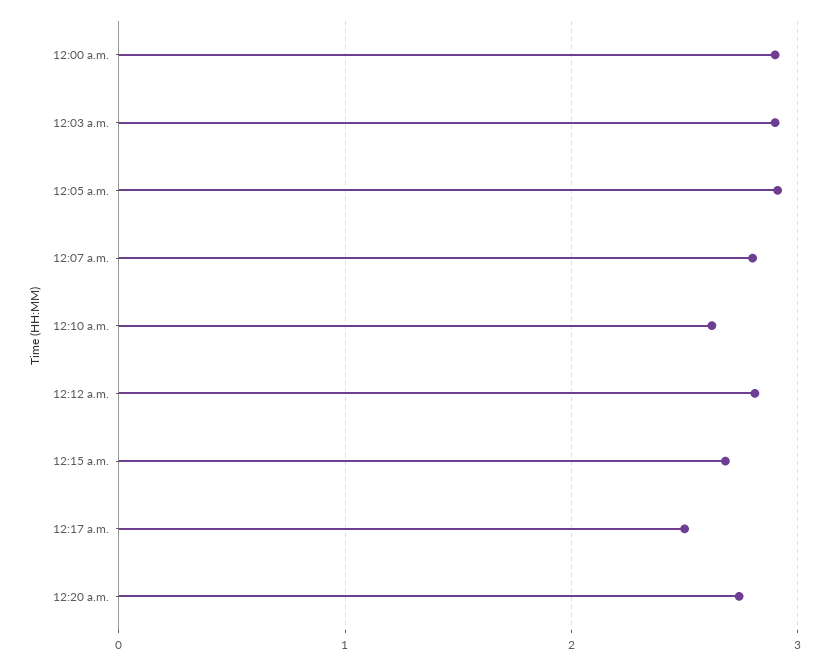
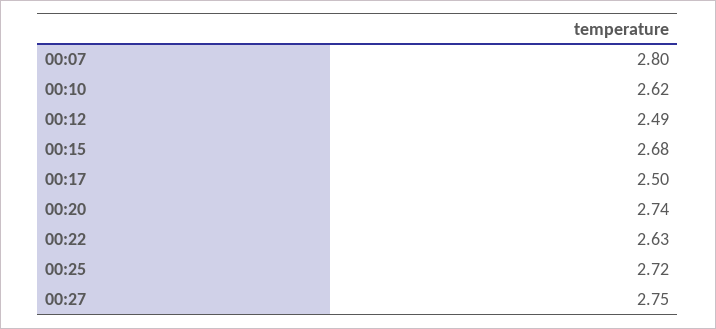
12:00 a.m.: 2.9 -> none
12:03 a.m.: 2.9 -> none
12:05 a.m.: 2.9 -> none
12:12 a.m.: 2.8 -> 2.49
00:22: none -> 2.63
00:25: none -> 2.72
00:27: none -> 2.75

